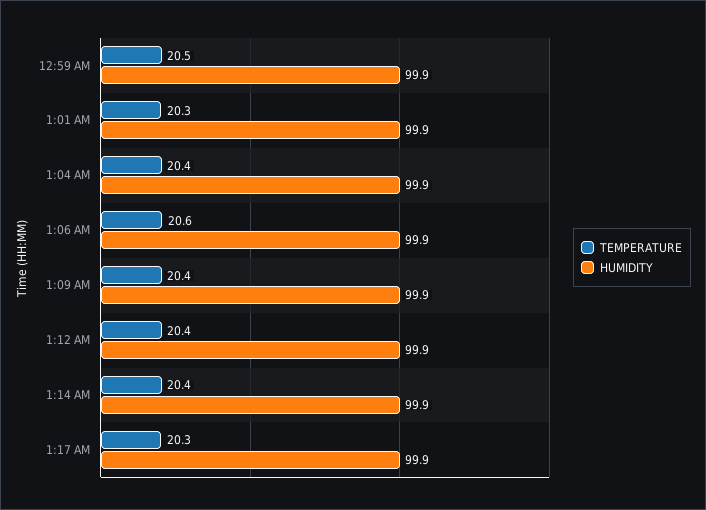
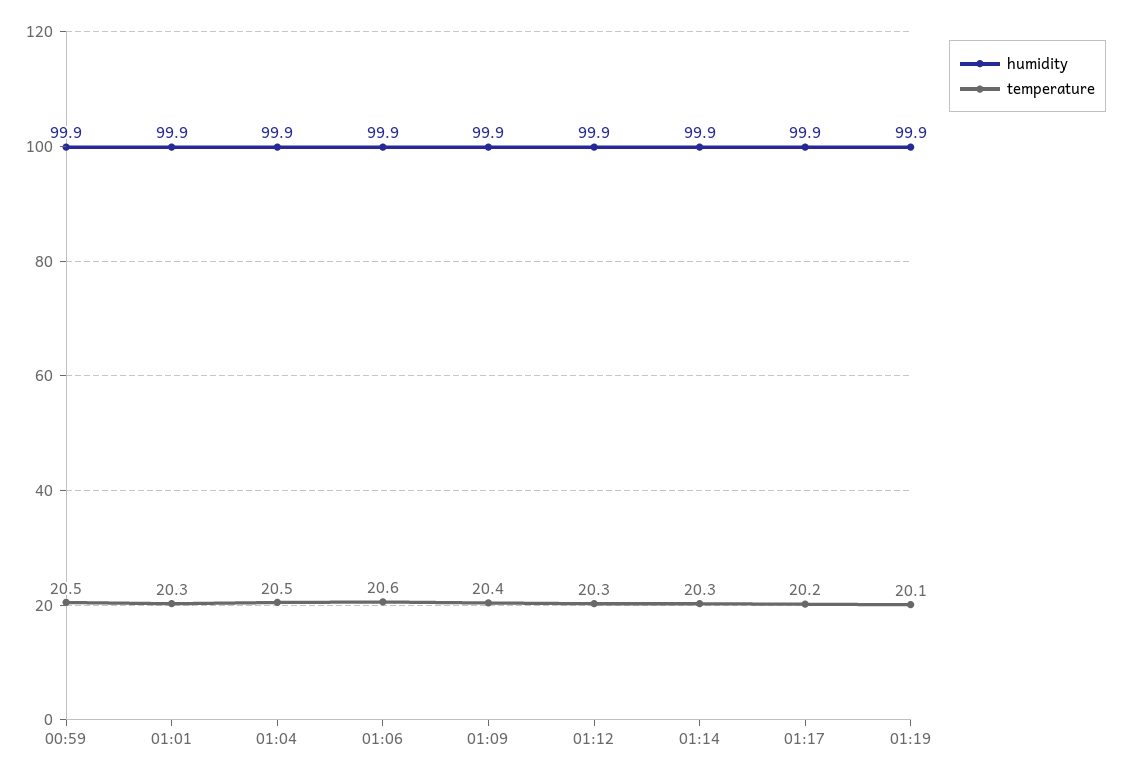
TEMPERATURE, 1:04 AM: 20.4 -> 20.5
TEMPERATURE, 1:12 AM: 20.4 -> 20.3
TEMPERATURE, 1:14 AM: 20.4 -> 20.3
TEMPERATURE, 1:17 AM: 20.3 -> 20.2
HUMIDITY, 01:19: none -> 99.9
TEMPERATURE, 01:19: none -> 20.1

